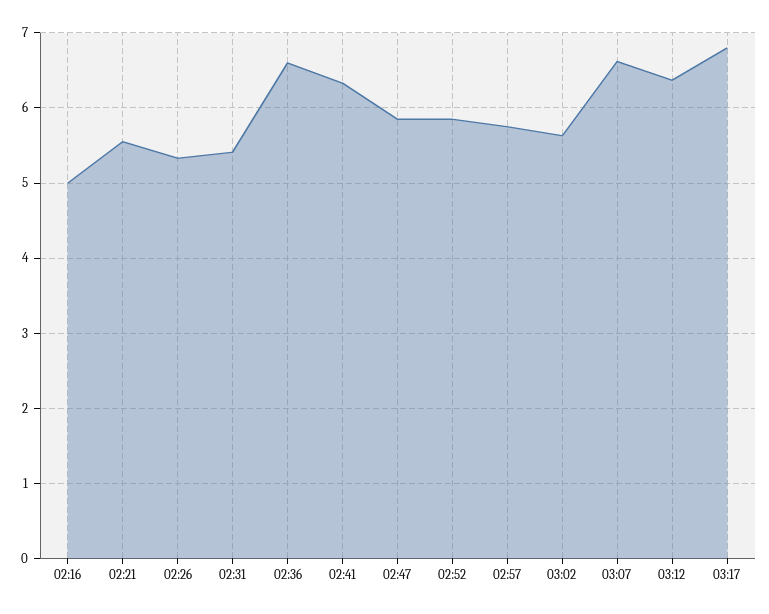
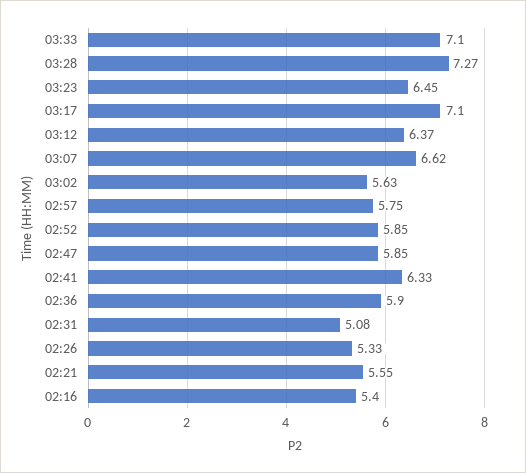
02:16: 5 -> 5.4
02:31: 5.4 -> 5.08
02:36: 6.6 -> 5.9
03:17: 6.8 -> 7.1
03:33: none -> 7.1
03:28: none -> 7.27
03:23: none -> 6.45

